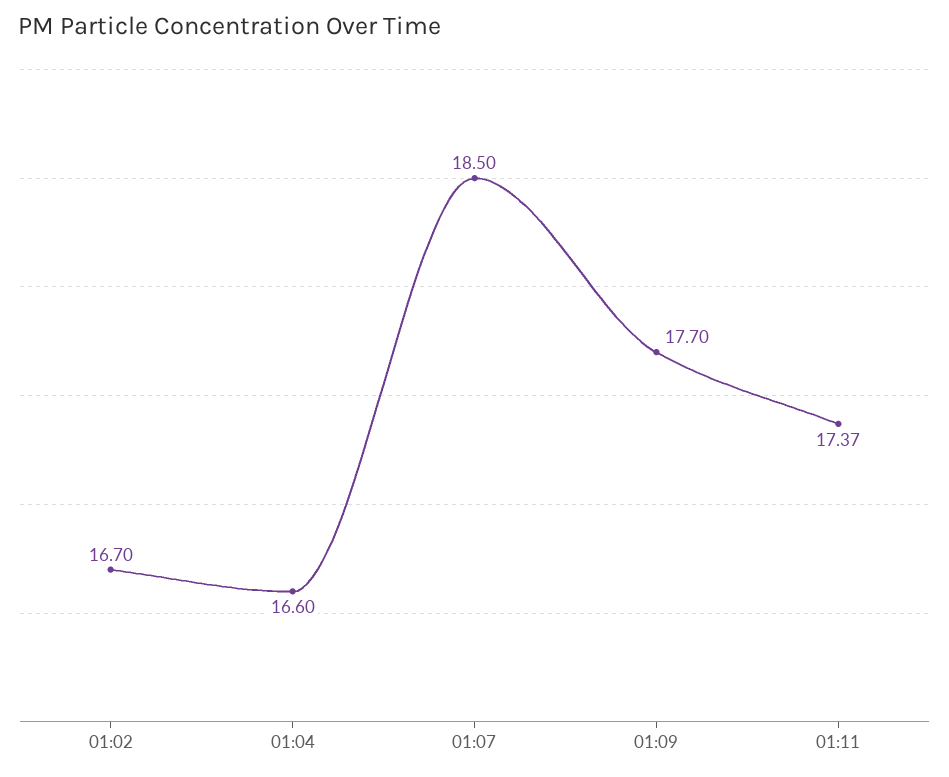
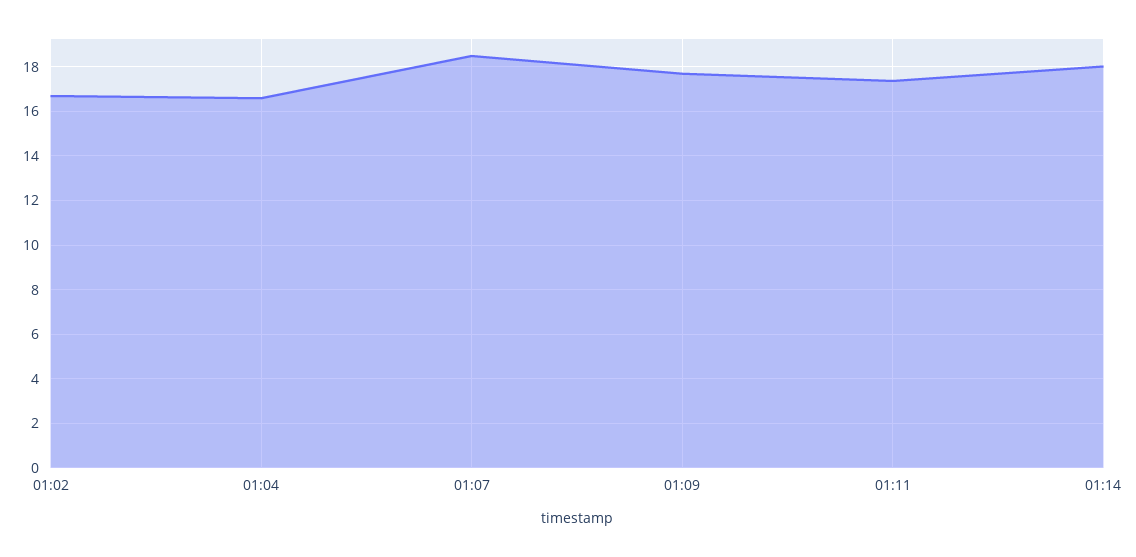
01:14: none -> 18

